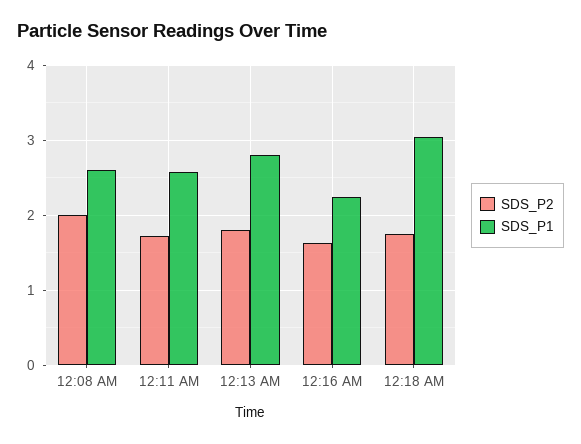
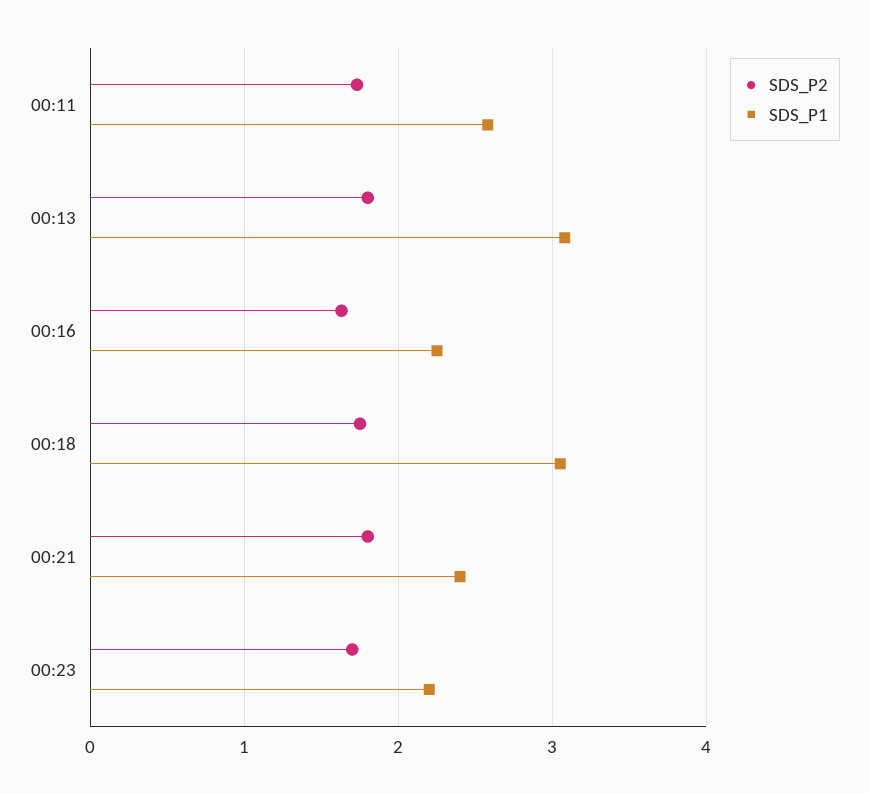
SDS_P2, 12:08 AM: 2 -> none
SDS_P1, 12:08 AM: 2.6 -> none
SDS_P1, 12:13 AM: 2.8 -> 3.1
SDS_P2, 00:21: none -> 1.8
SDS_P1, 00:21: none -> 2.4
SDS_P2, 00:23: none -> 1.7
SDS_P1, 00:23: none -> 2.2

